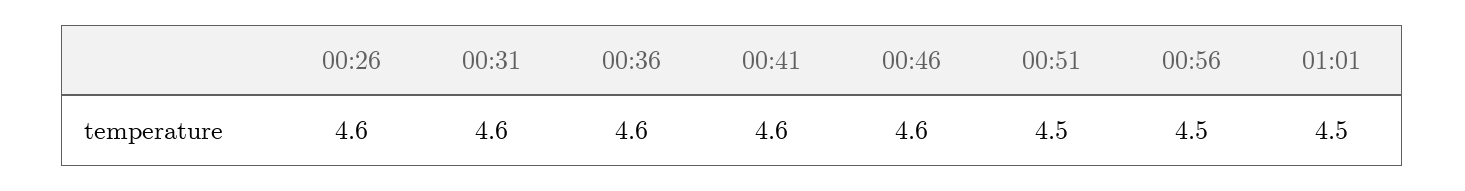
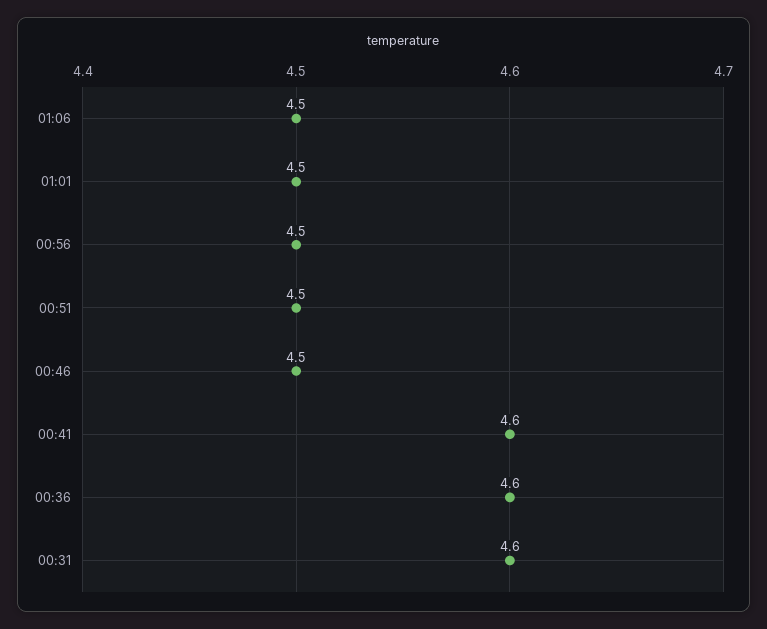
00:26: 4.6 -> none
00:46: 4.6 -> 4.5
01:06: none -> 4.5

